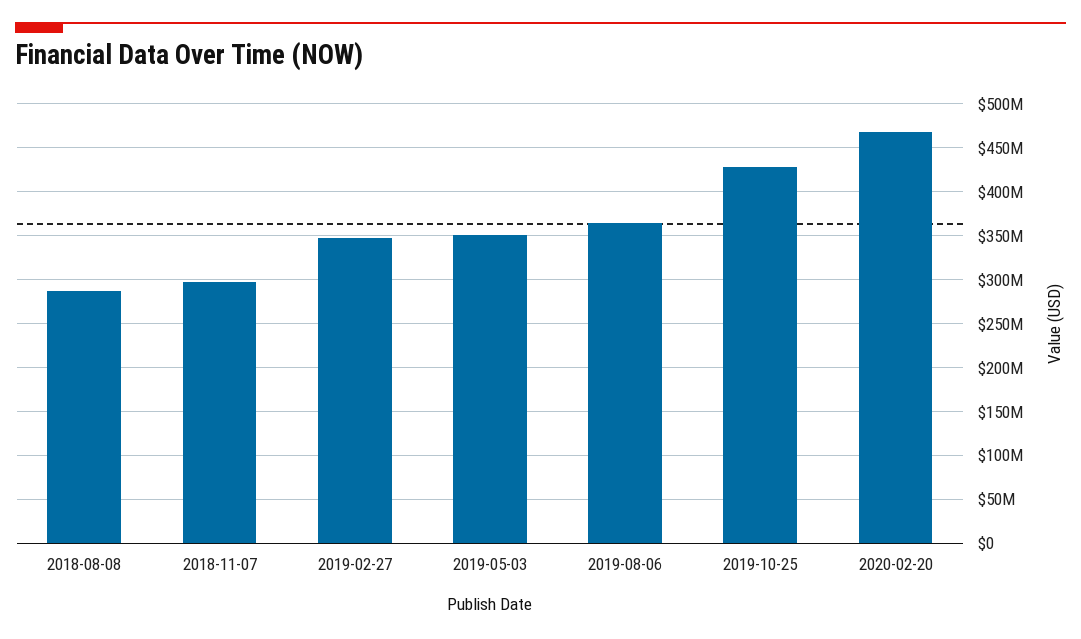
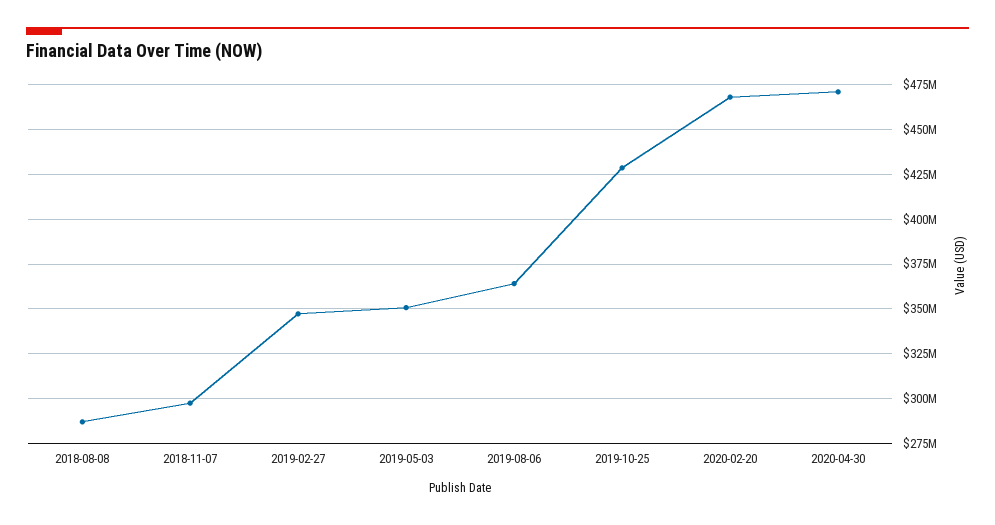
2020-04-30: none -> 470000000

